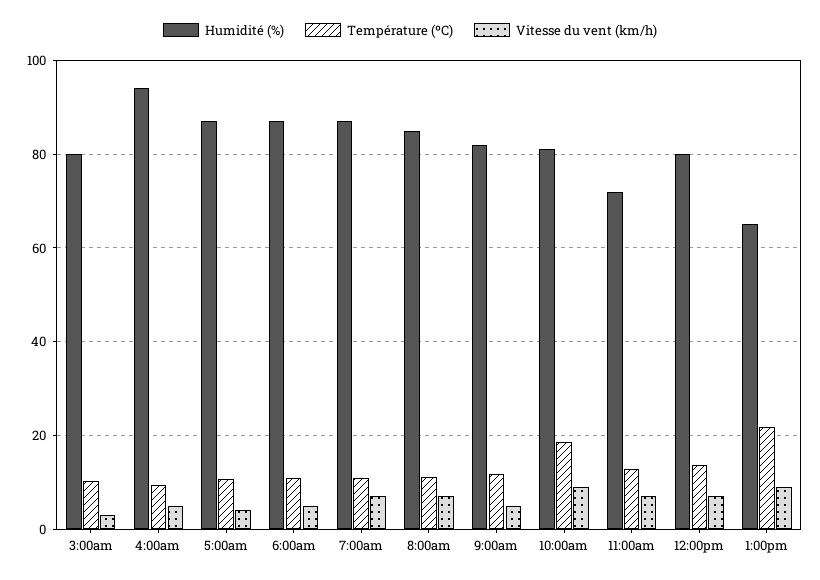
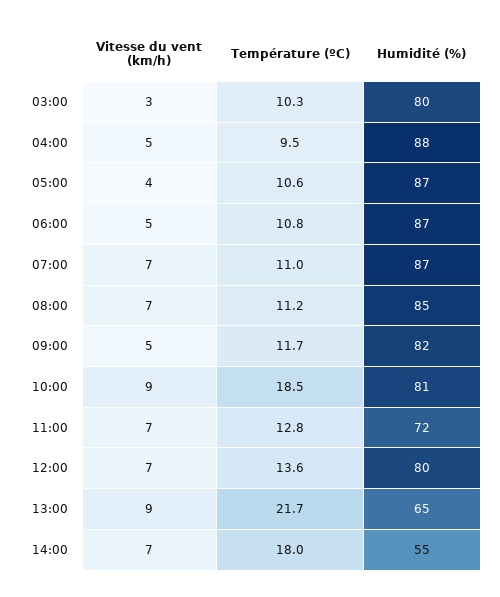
Humidité (%), 4:00am: 94 -> 88
Vitesse du vent (km/h), 14:00: none -> 7
Température (ºC), 14:00: none -> 18
Humidité (%), 14:00: none -> 55

